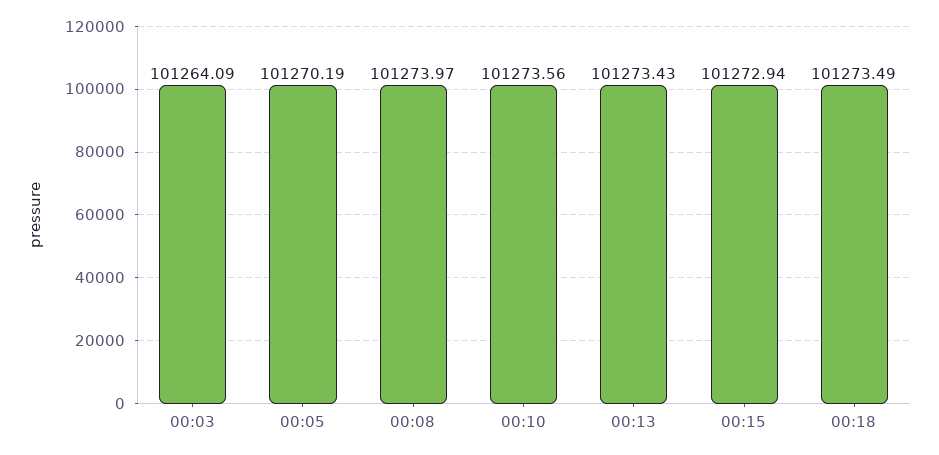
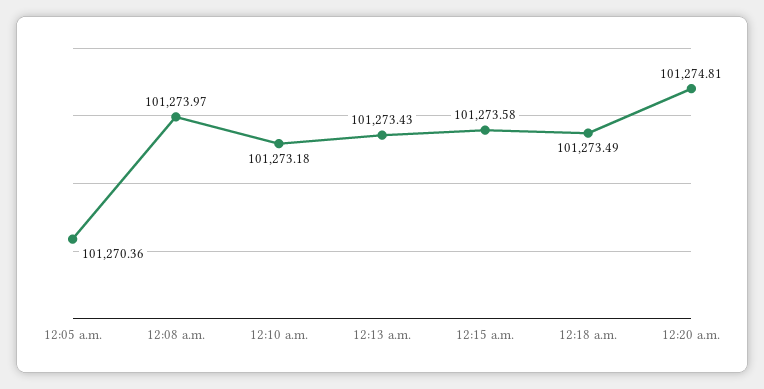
00:03: 101264.09 -> none
00:05: 101270.19 -> 101270.36
00:10: 101273.56 -> 101273.18
00:15: 101272.94 -> 101273.58
12:20 a.m.: none -> 101274.81

